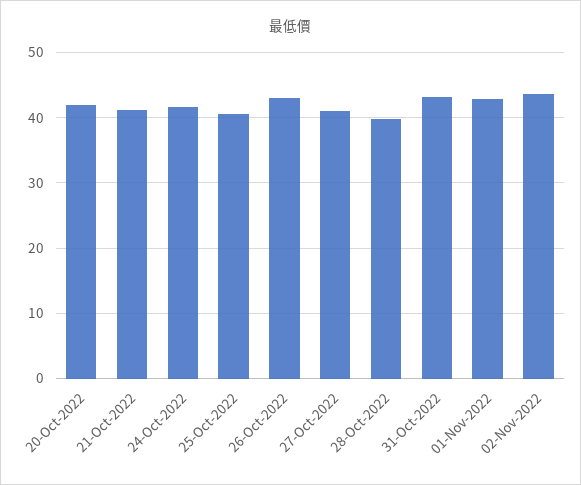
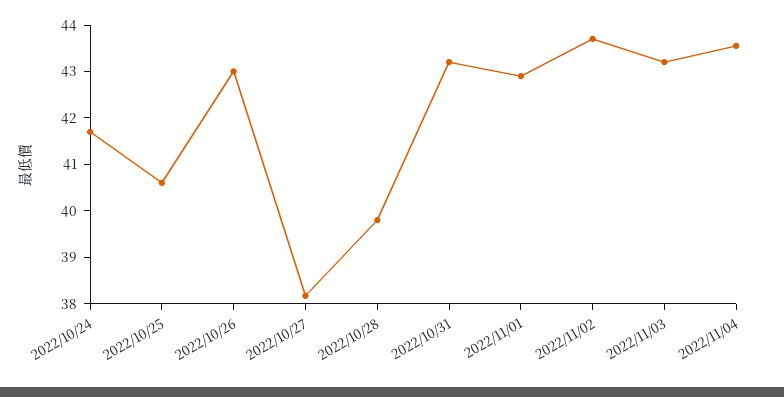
20-Oct-2022: 42 -> none
21-Oct-2022: 41 -> none
27-Oct-2022: 41 -> 38.2
2022/11/03: none -> 43.2
2022/11/04: none -> 43.6

